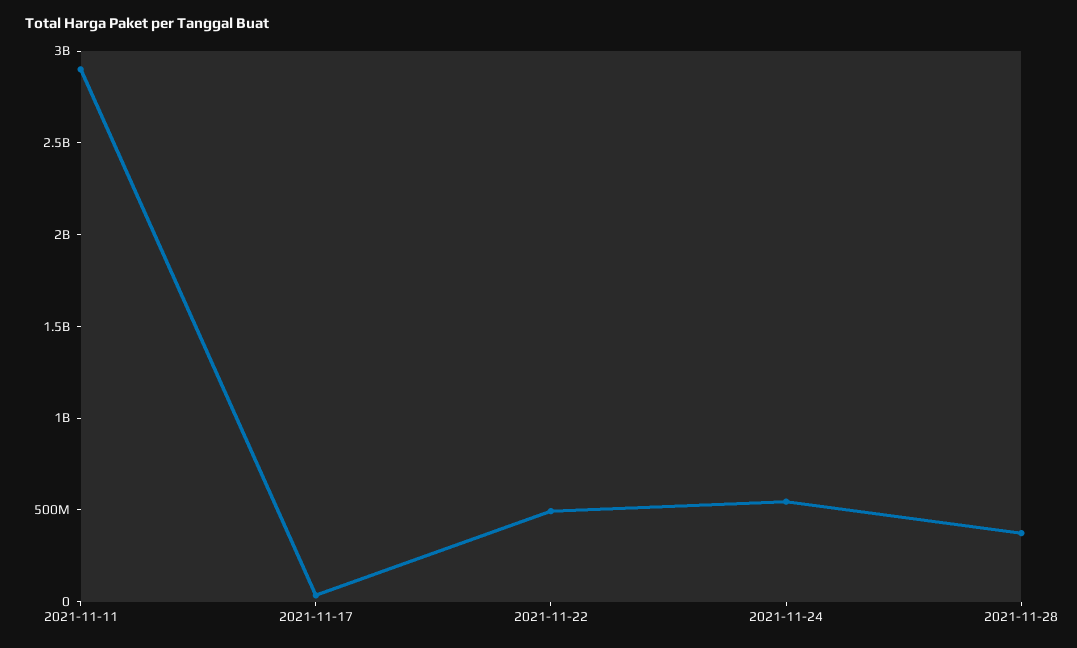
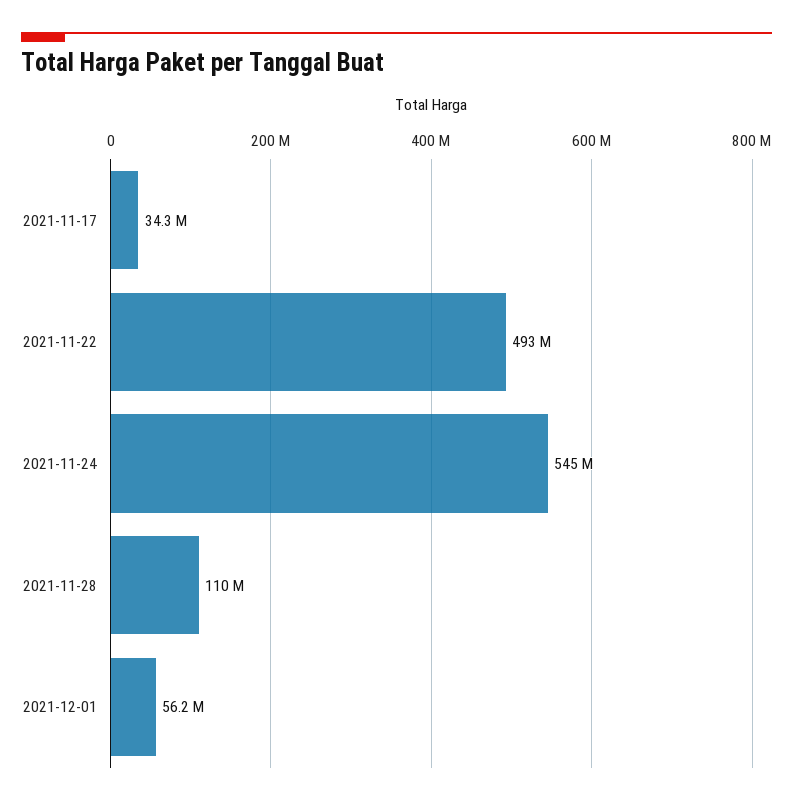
2021-11-11: 2900000000 -> none
2021-11-28: 400000000 -> 110000000
2021-12-01: none -> 56200000

